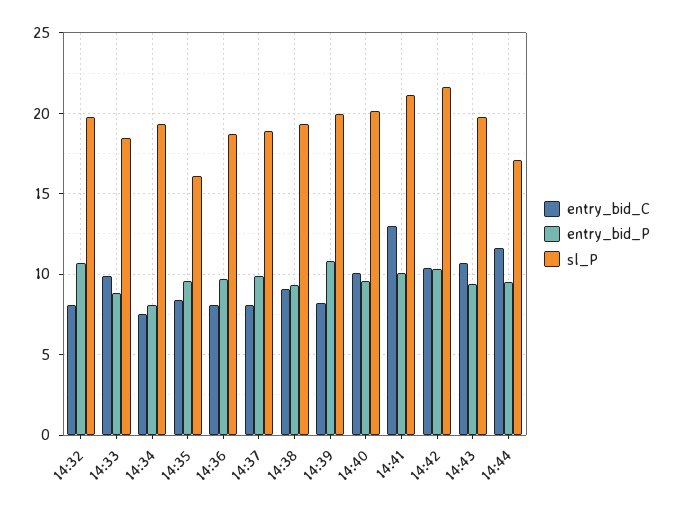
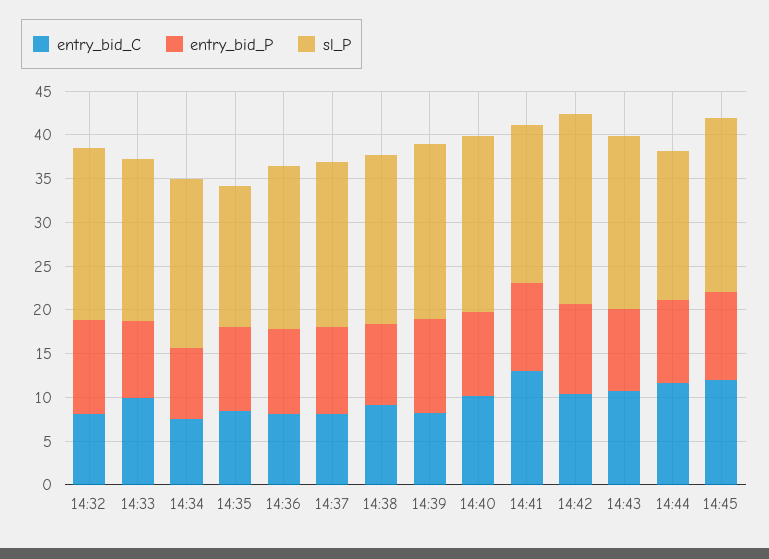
sl_P, 14:41: 21 -> 18
entry_bid_C, 14:45: none -> 12
entry_bid_P, 14:45: none -> 10
sl_P, 14:45: none -> 20

